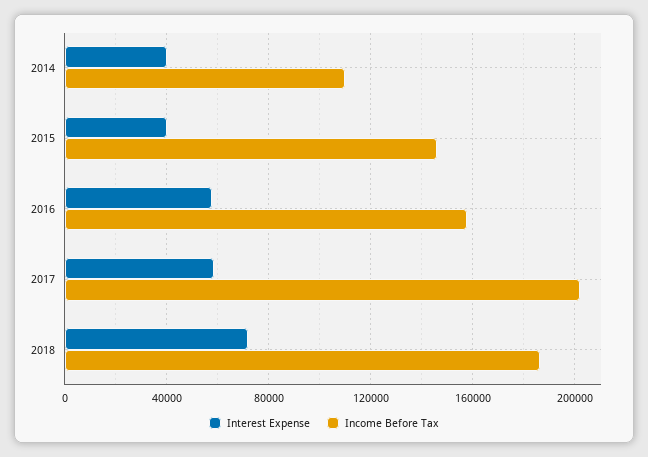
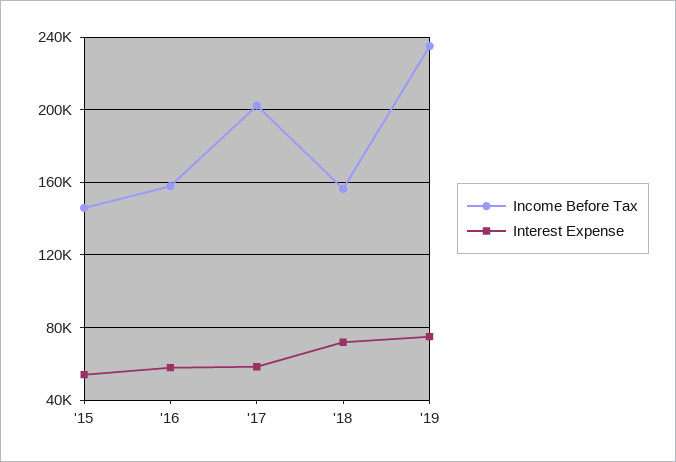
Interest Expense, 2014: 40000 -> none
Income Before Tax, 2014: 110000 -> none
Interest Expense, 2015: 40000 -> 55000
Income Before Tax, 2018: 185000 -> 155000
Income Before Tax, '19: none -> 235000
Interest Expense, '19: none -> 75000

